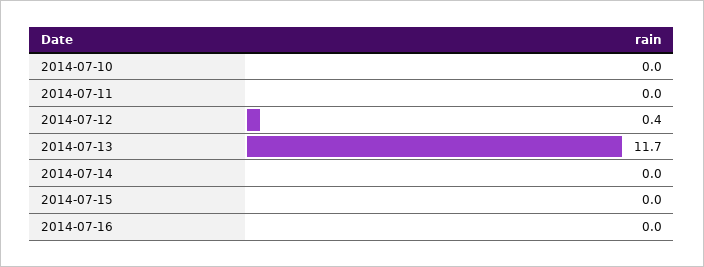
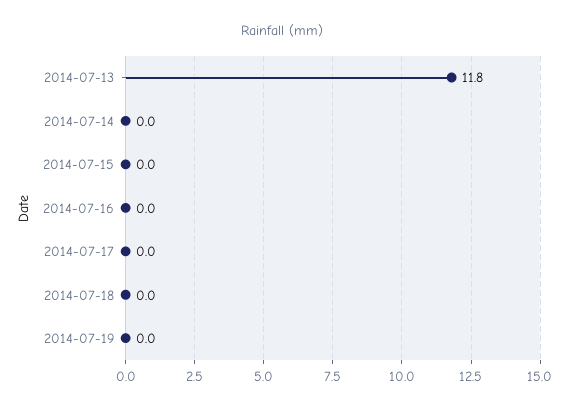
2014-07-10: 0 -> none
2014-07-11: 0 -> none
2014-07-12: 0.4 -> none
2014-07-13: 11.7 -> 11.8
2014-07-17: none -> 0
2014-07-18: none -> 0
2014-07-19: none -> 0

